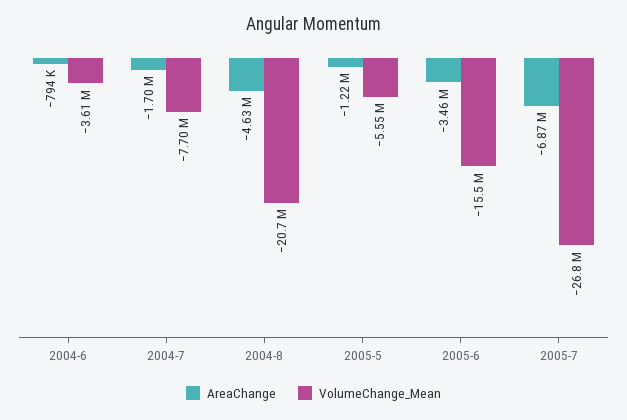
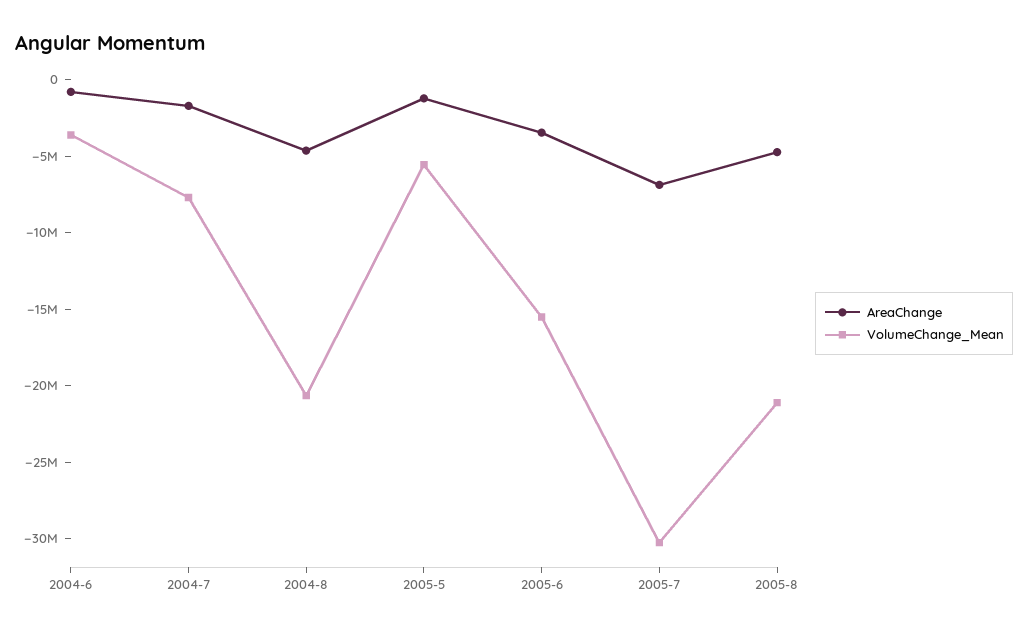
VolumeChange_Mean, 2005-7: -26800000 -> -30000000
AreaChange, 2005-8: none -> -5000000
VolumeChange_Mean, 2005-8: none -> -21000000

